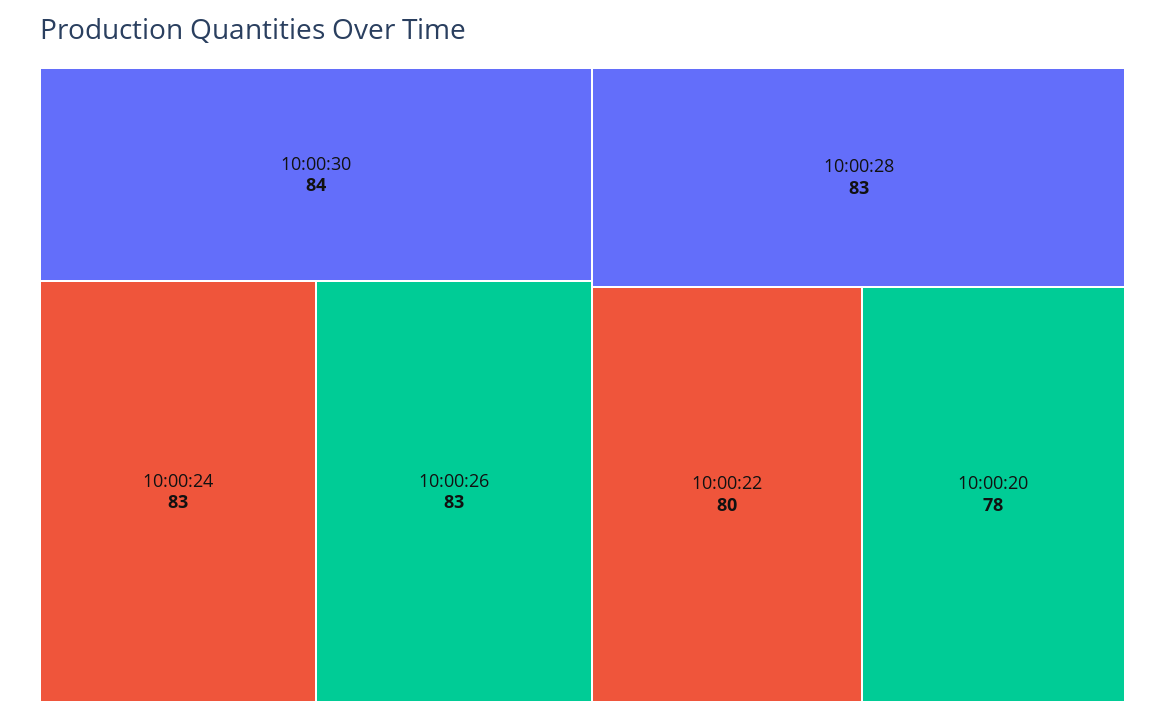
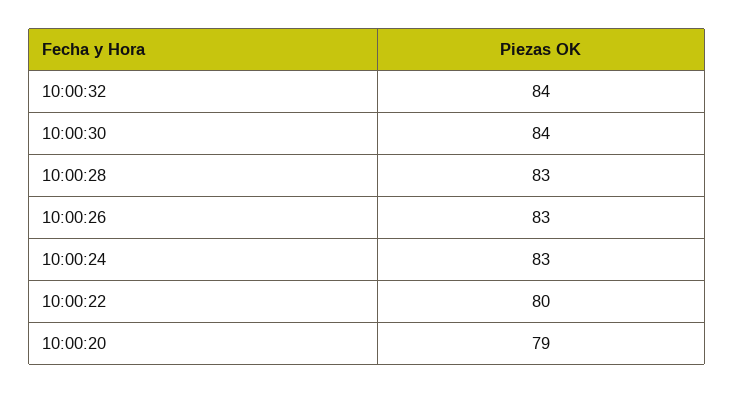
10:00:20: 78 -> 79
10:00:32: none -> 84

